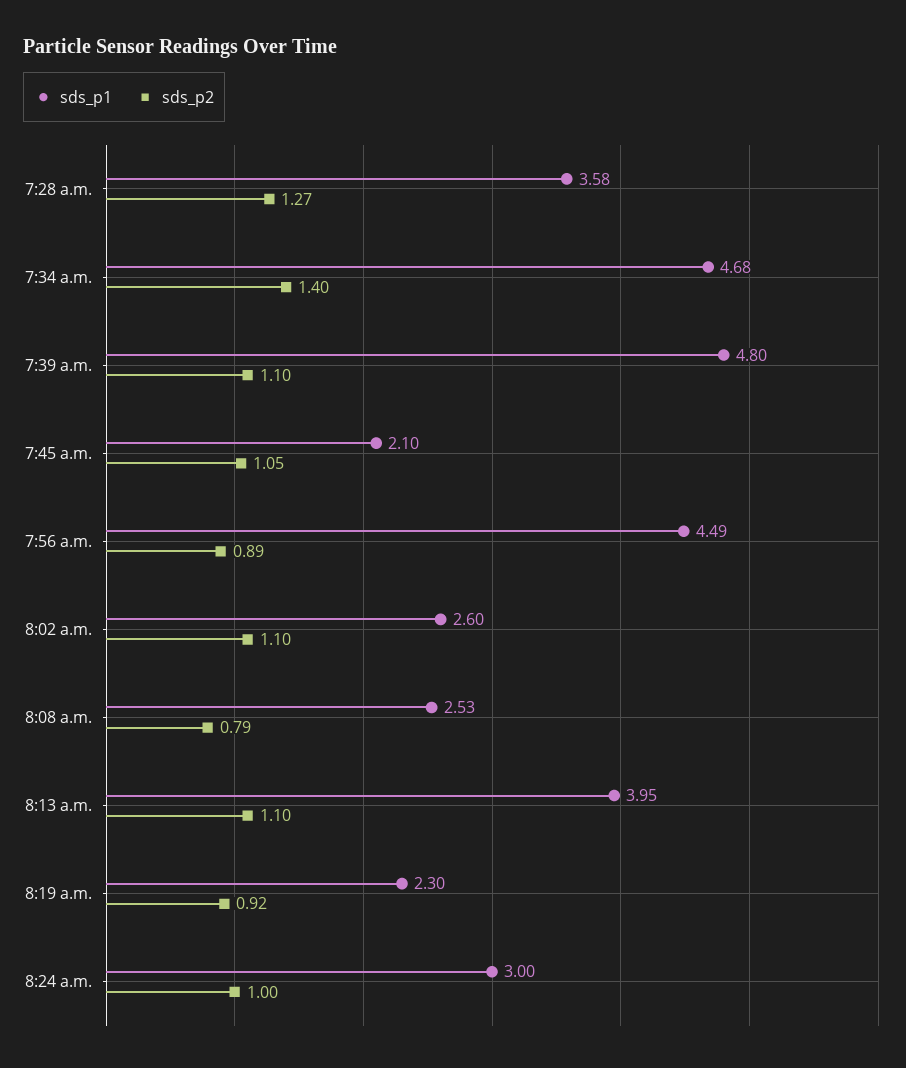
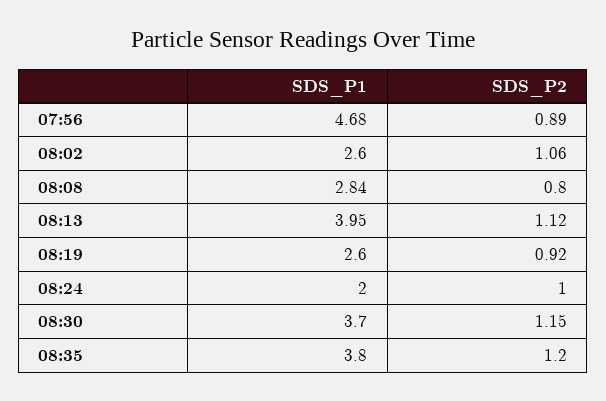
sds_p1, 7:28 a.m.: 3.58 -> none
sds_p2, 7:28 a.m.: 1.27 -> none
sds_p1, 7:34 a.m.: 4.68 -> none
sds_p2, 7:34 a.m.: 1.4 -> none
sds_p1, 7:39 a.m.: 4.8 -> none
sds_p2, 7:39 a.m.: 1.1 -> none
sds_p1, 7:45 a.m.: 2.1 -> none
sds_p2, 7:45 a.m.: 1.05 -> none
sds_p1, 7:56 a.m.: 4.49 -> 4.68
sds_p2, 8:02 a.m.: 1.1 -> 1.06
sds_p1, 8:08 a.m.: 2.53 -> 2.84
sds_p2, 8:08 a.m.: 0.79 -> 0.8
sds_p2, 8:13 a.m.: 1.1 -> 1.12
sds_p1, 8:19 a.m.: 2.3 -> 2.6
sds_p1, 8:24 a.m.: 3 -> 2
sds_p1, 08:30: none -> 3.7
sds_p2, 08:30: none -> 1.15
sds_p1, 08:35: none -> 3.8
sds_p2, 08:35: none -> 1.2

